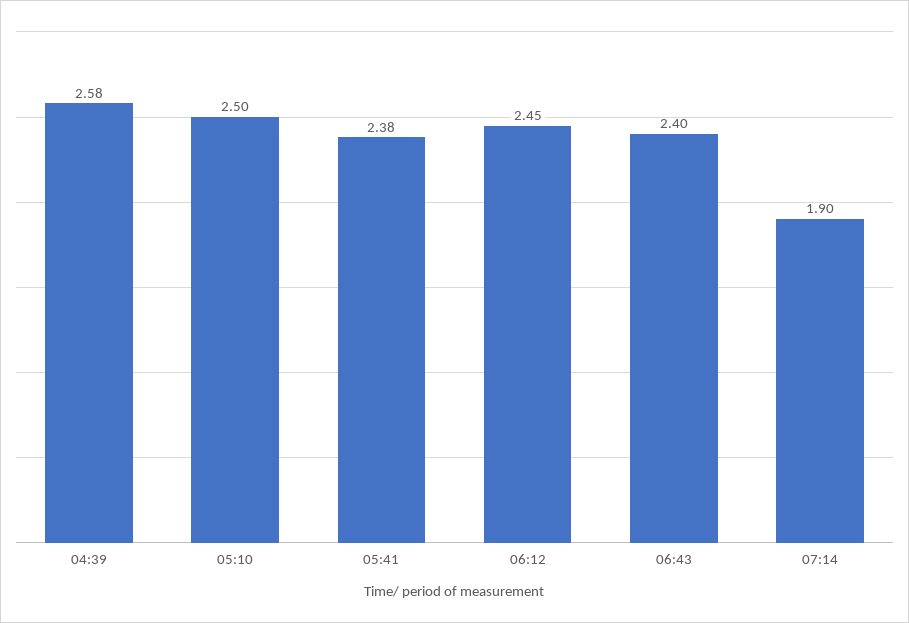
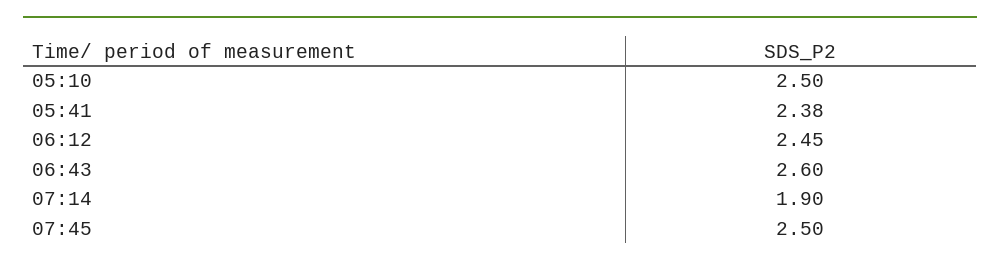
04:39: 2.58 -> none
06:43: 2.4 -> 2.6
07:45: none -> 2.5

